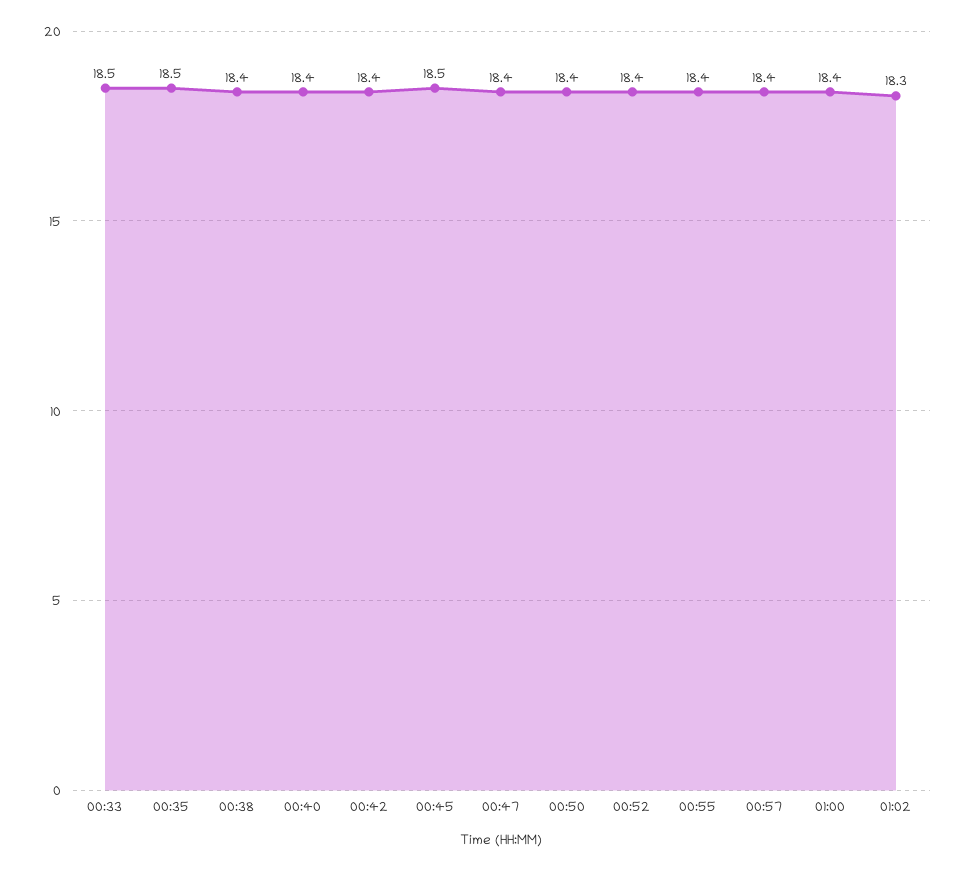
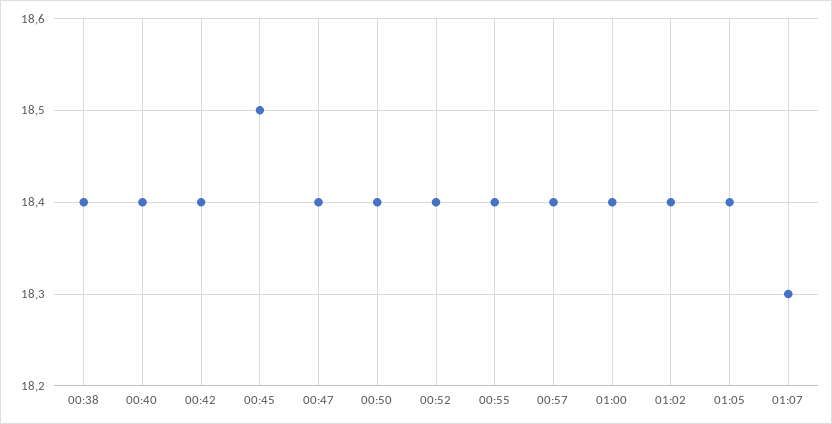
00:33: 18.5 -> none
00:35: 18.5 -> none
01:02: 18.3 -> 18.4
01:05: none -> 18.4
01:07: none -> 18.3

